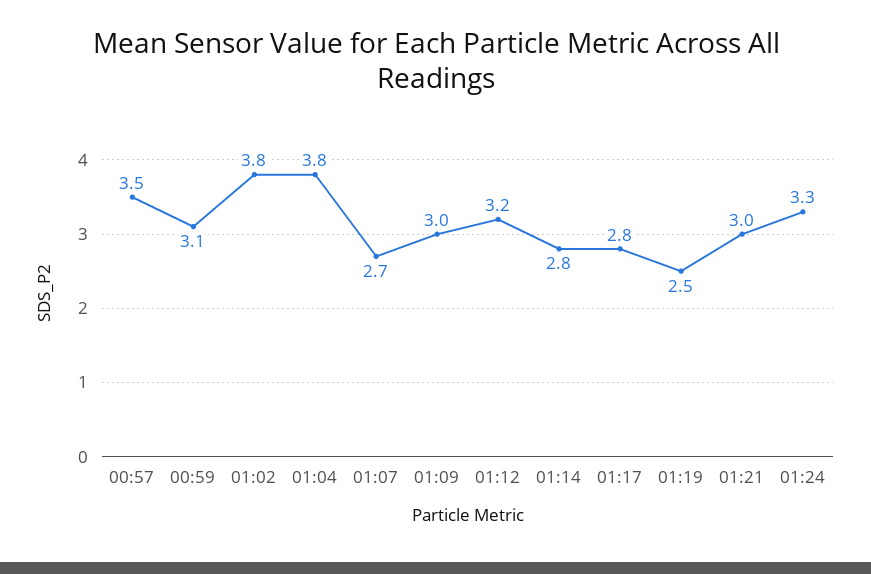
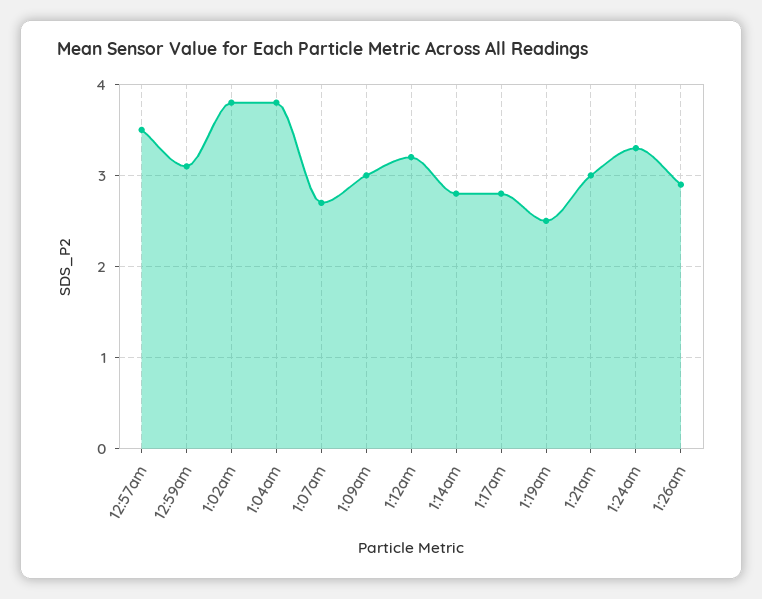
1:26am: none -> 2.9

